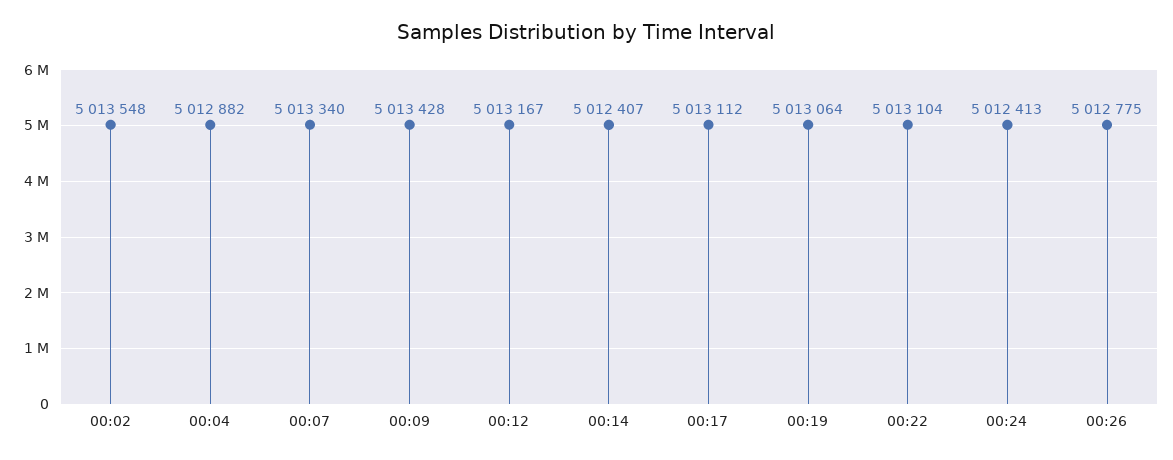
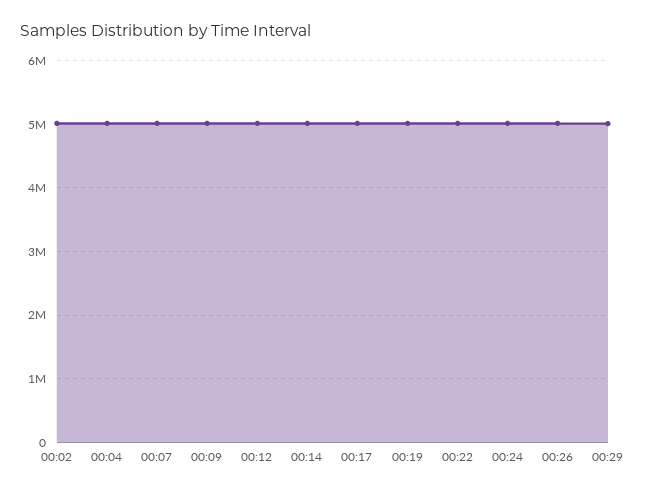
00:29: none -> 5000000

